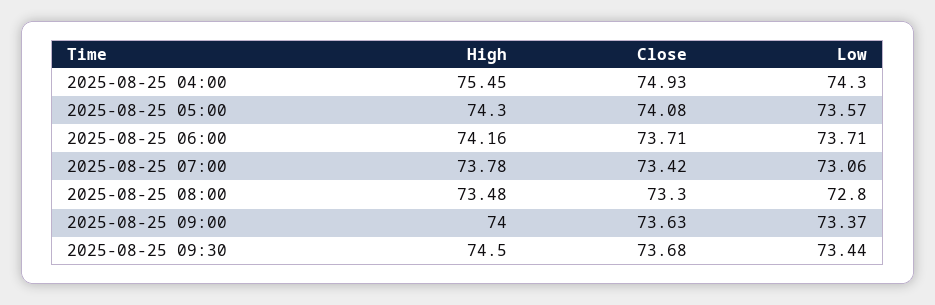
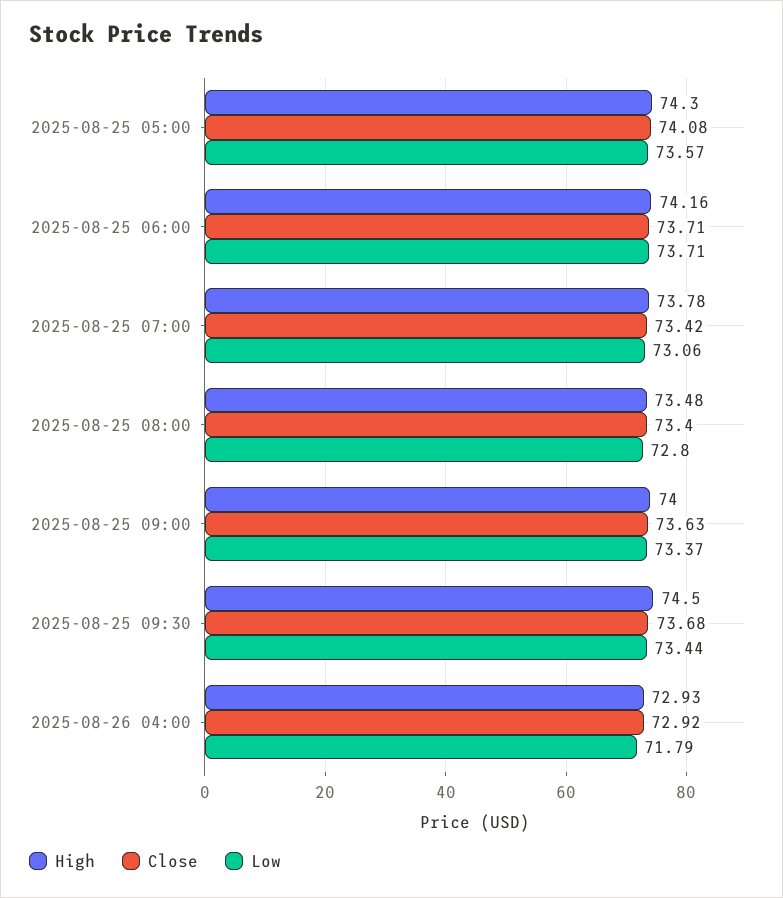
High, 2025-08-25 04:00: 75.45 -> none
Close, 2025-08-25 04:00: 74.93 -> none
Low, 2025-08-25 04:00: 74.3 -> none
Close, 2025-08-25 08:00: 73.3 -> 73.4
High, 2025-08-26 04:00: none -> 72.93
Close, 2025-08-26 04:00: none -> 72.92
Low, 2025-08-26 04:00: none -> 71.79

